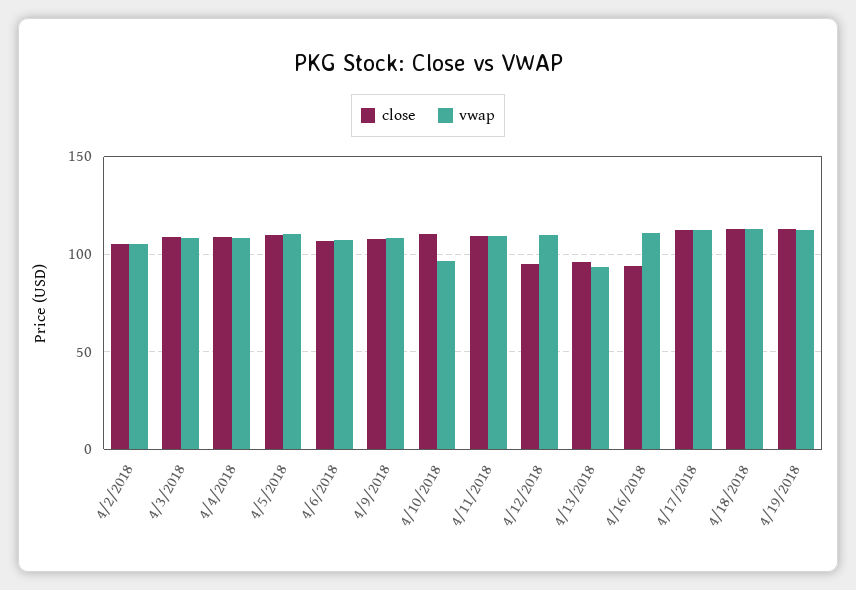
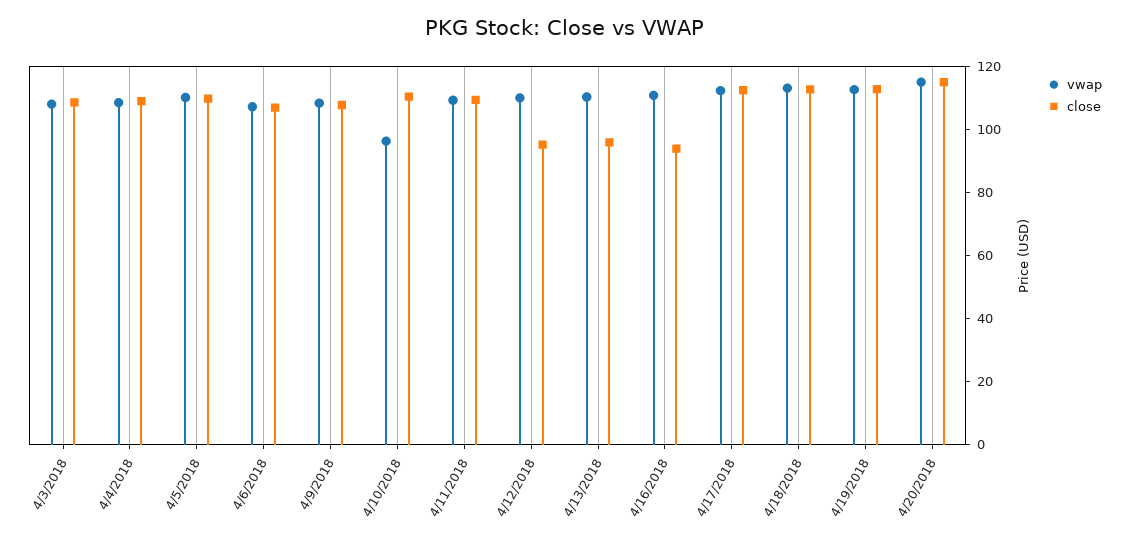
close, 4/2/2018: 105 -> none
vwap, 4/2/2018: 105 -> none
vwap, 4/13/2018: 95 -> 110
vwap, 4/20/2018: none -> 115
close, 4/20/2018: none -> 115

